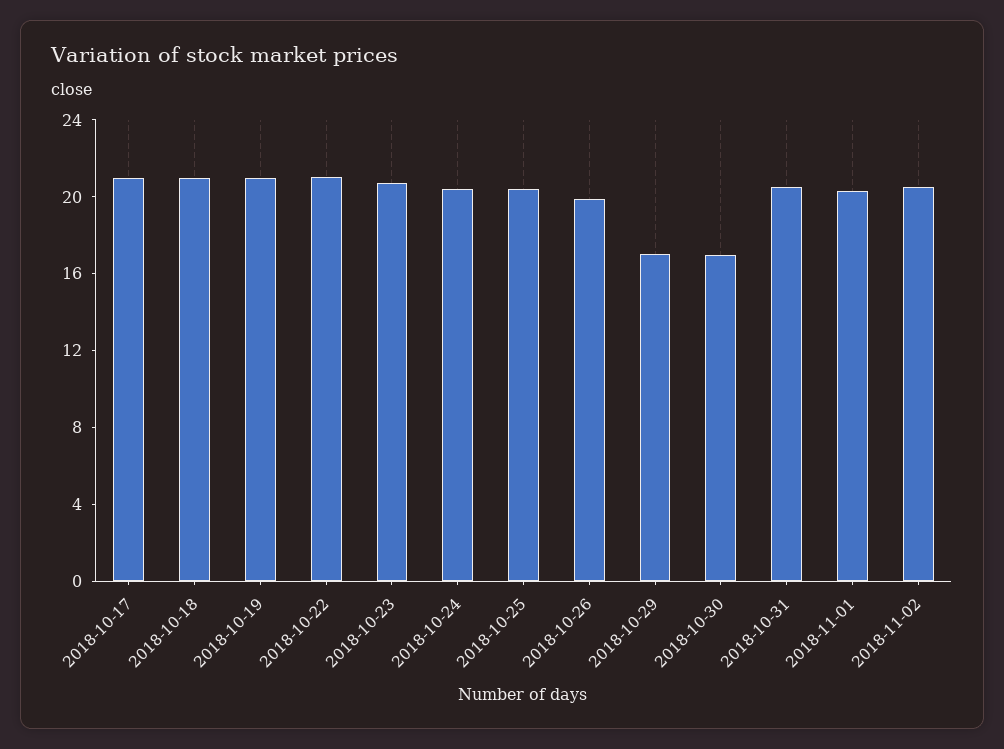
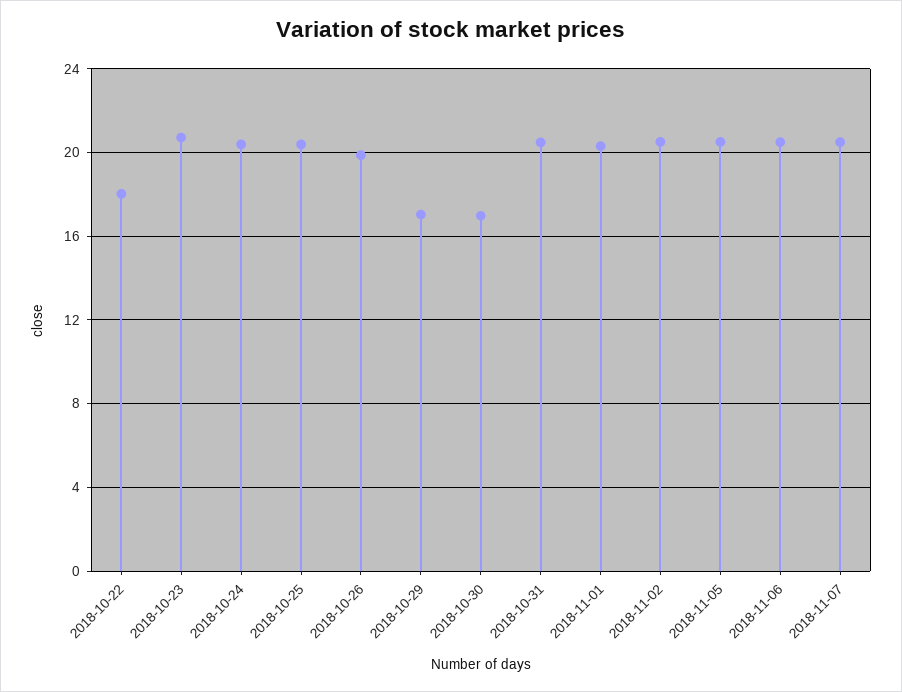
2018-10-17: 21 -> none
2018-10-18: 21 -> none
2018-10-19: 21 -> none
2018-10-22: 21 -> 18
2018-11-05: none -> 20.5
2018-11-06: none -> 20.5
2018-11-07: none -> 20.5

